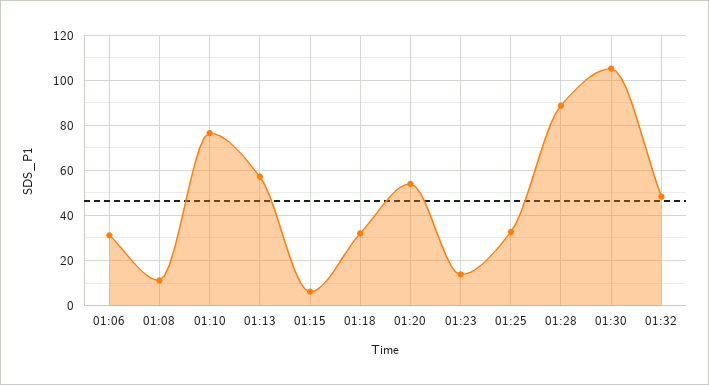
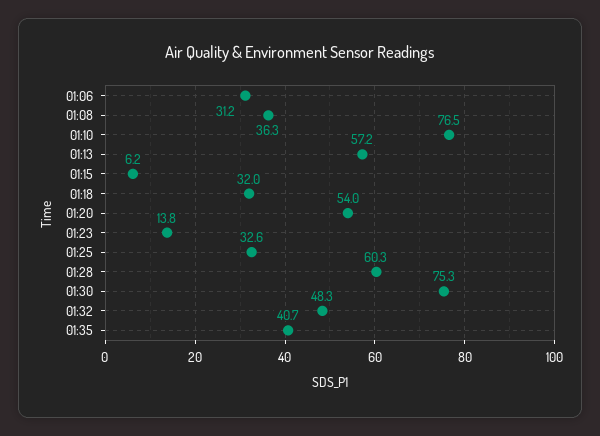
01:08: 10 -> 36.3
01:28: 90 -> 60.3
01:30: 105 -> 75.3
01:35: none -> 40.7

